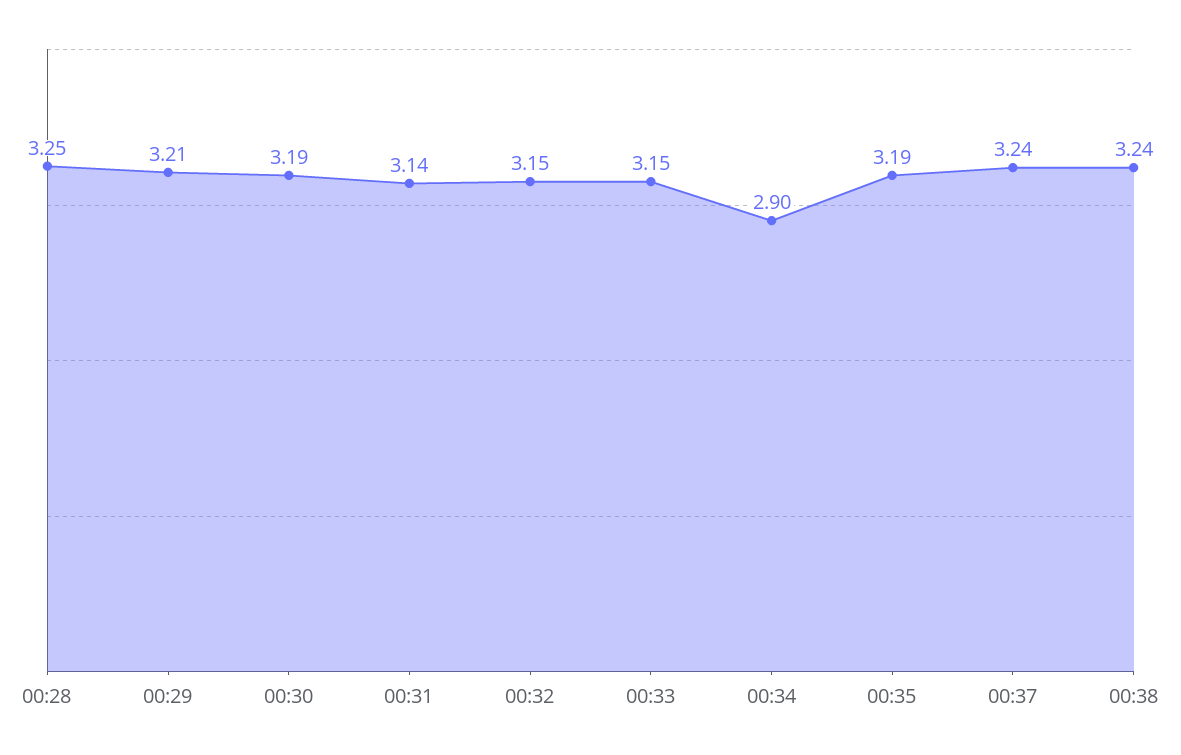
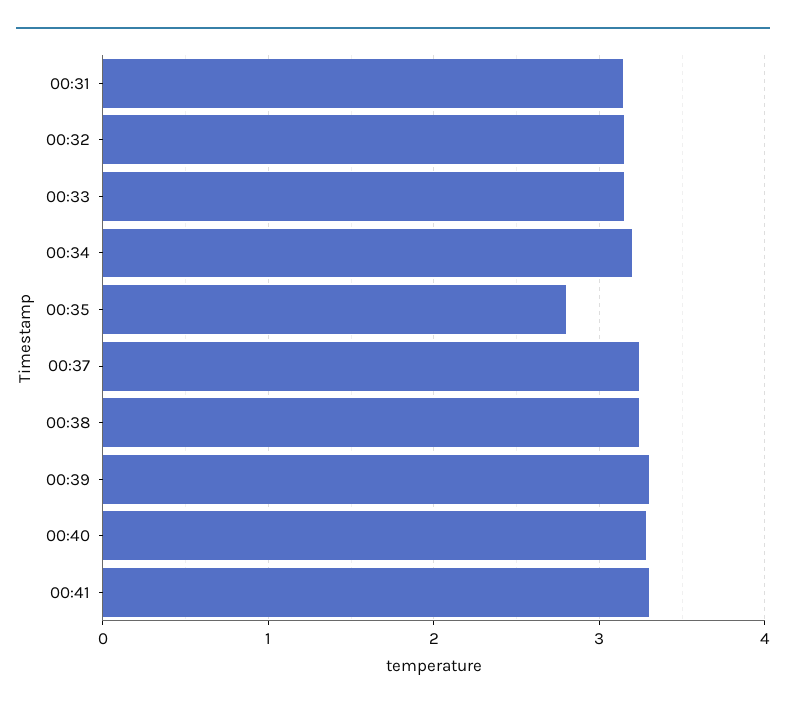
00:28: 3.25 -> none
00:29: 3.21 -> none
00:30: 3.19 -> none
00:34: 2.9 -> 3.2
00:35: 3.19 -> 2.8
00:39: none -> 3.3
00:40: none -> 3.3
00:41: none -> 3.3

